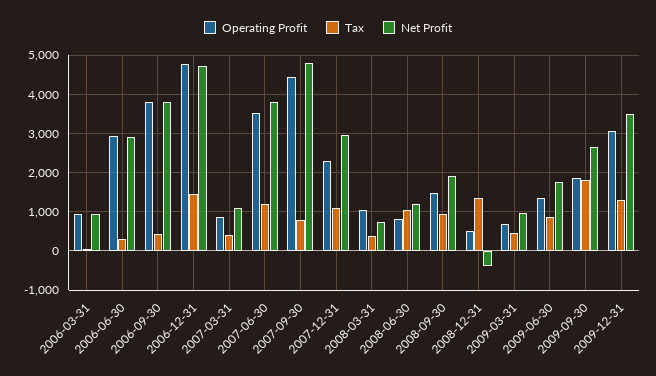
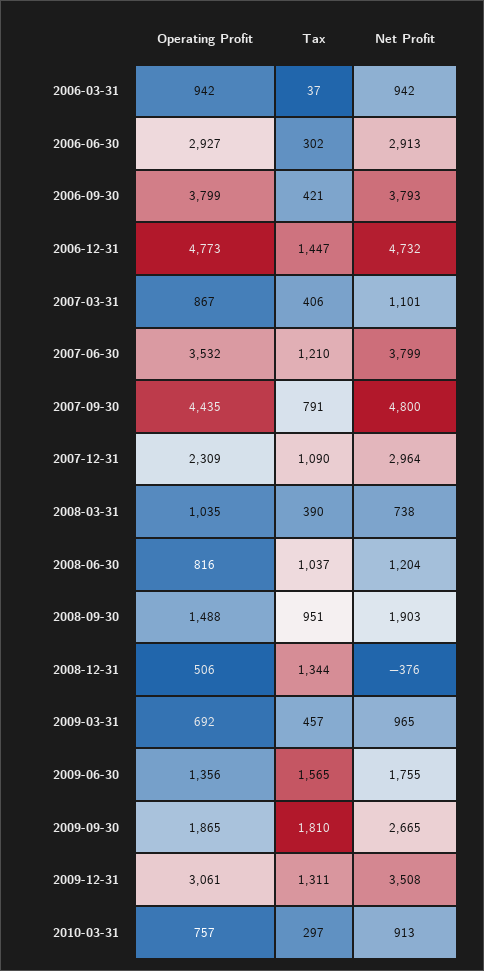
Tax, 2009-06-30: 800 -> 1565
Operating Profit, 2010-03-31: none -> 757
Tax, 2010-03-31: none -> 297
Net Profit, 2010-03-31: none -> 913

